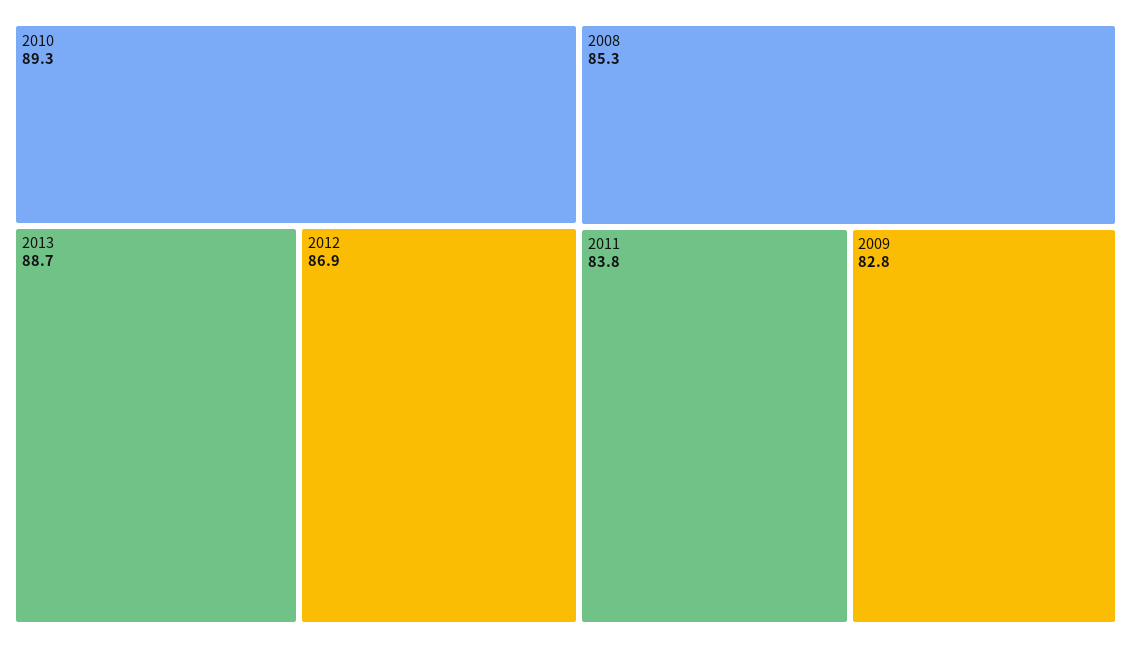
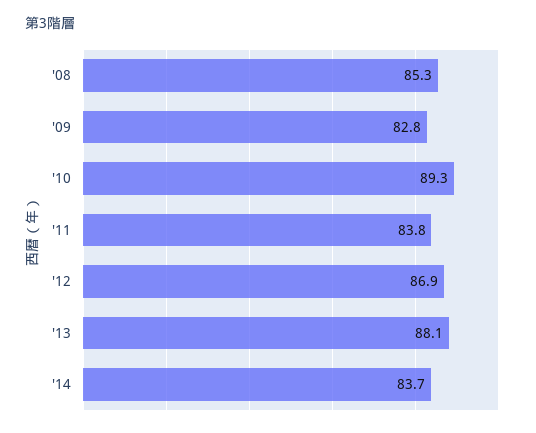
2013: 88.7 -> 88.1
'14: none -> 83.7

